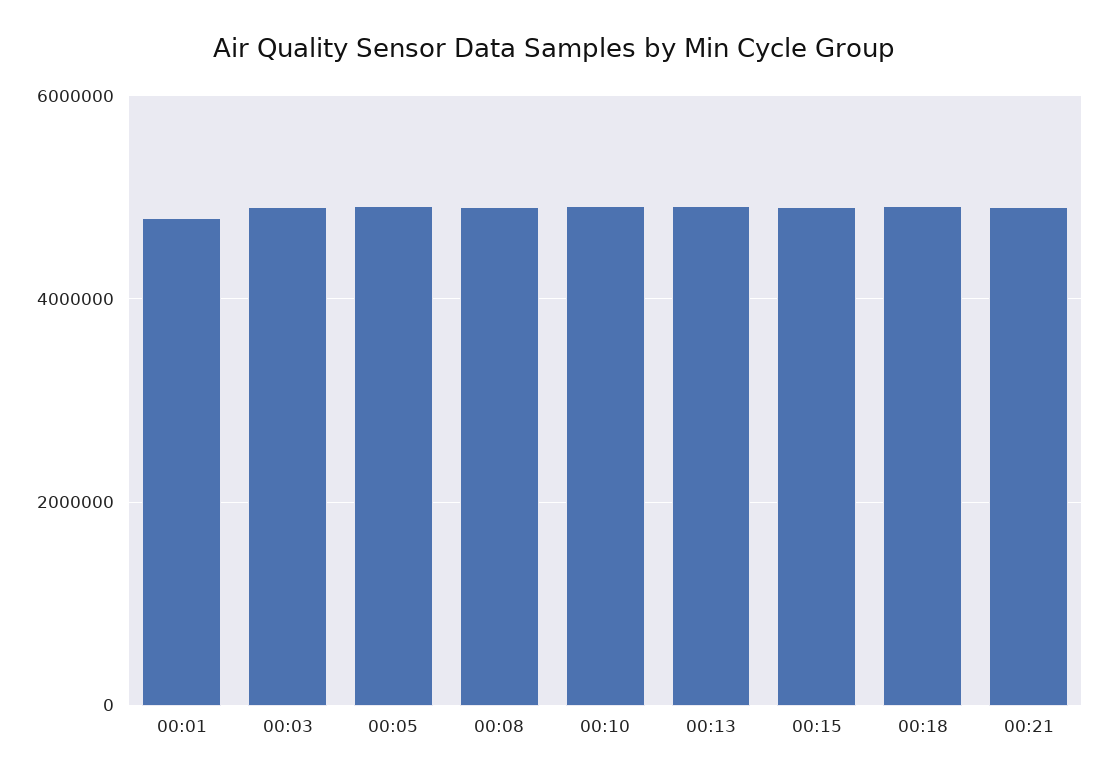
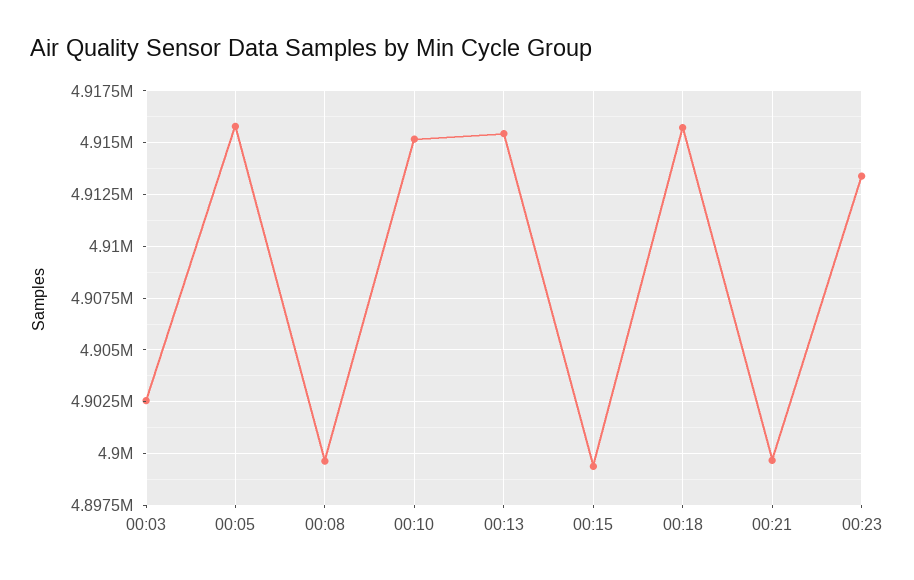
00:01: 4800000 -> none
00:23: none -> 4913500

